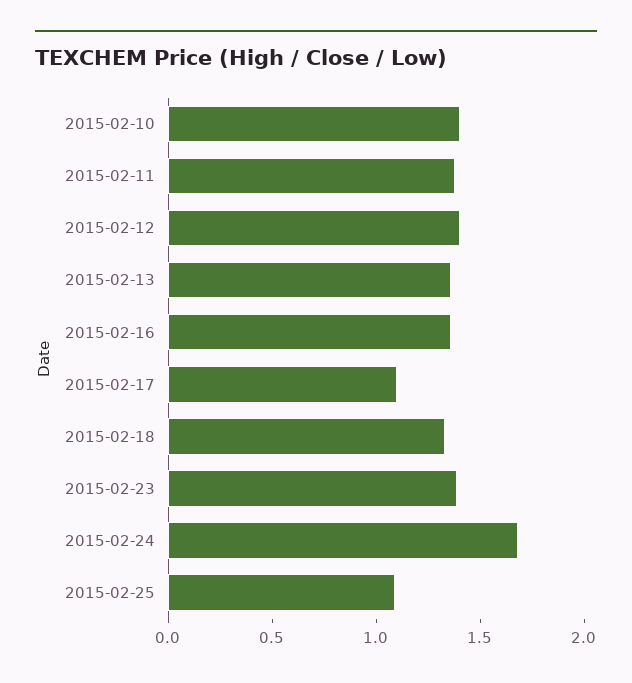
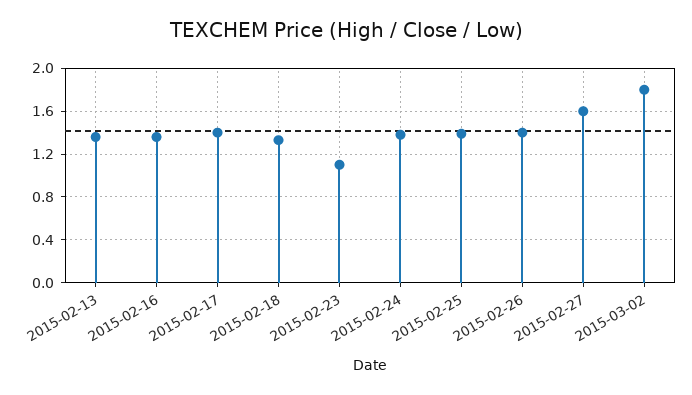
2015-02-10: 1.4 -> none
2015-02-11: 1.4 -> none
2015-02-12: 1.4 -> none
2015-02-17: 1.1 -> 1.4
2015-02-23: 1.4 -> 1.1
2015-02-24: 1.7 -> 1.4
2015-02-25: 1.1 -> 1.4
2015-02-26: none -> 1.4
2015-02-27: none -> 1.6
2015-03-02: none -> 1.8

